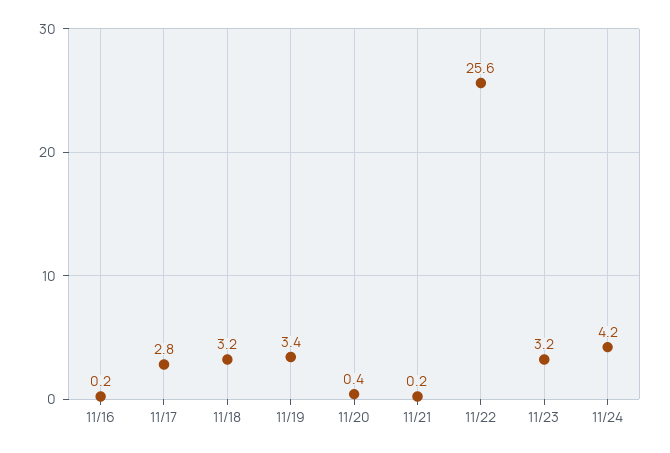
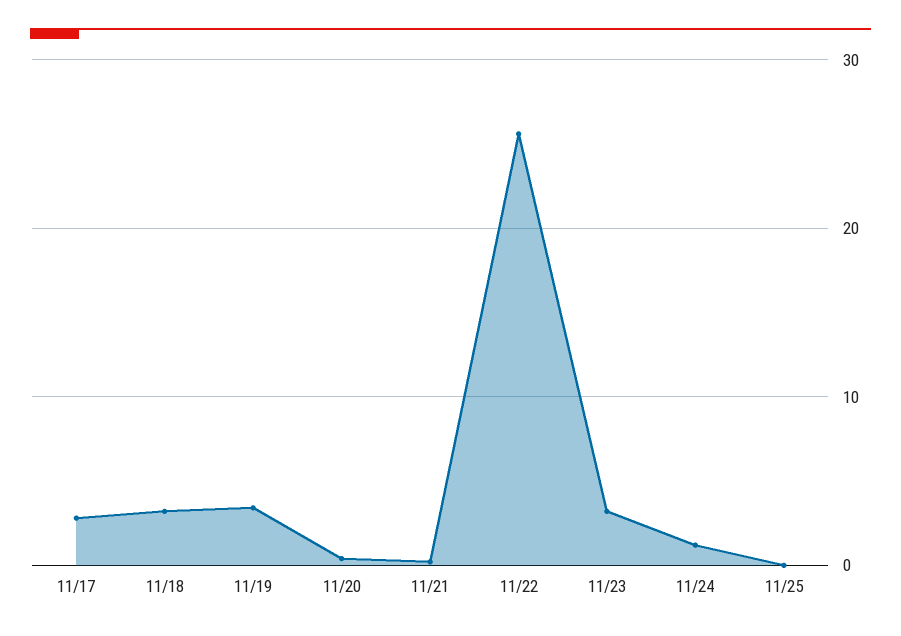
11/16: 0.2 -> none
11/24: 4.2 -> 1
11/25: none -> 0

